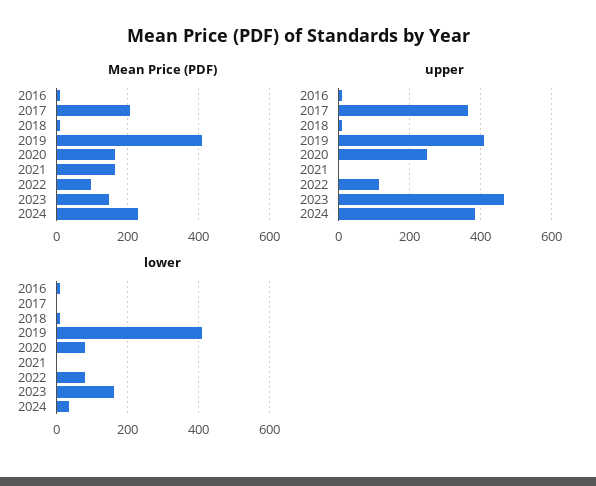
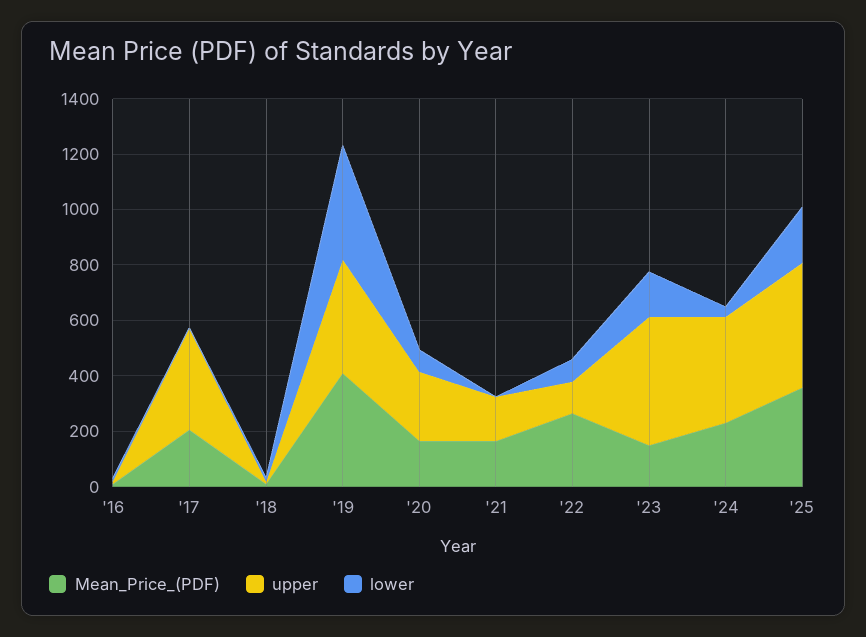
Mean Price (PDF), 2022: 100 -> 250
upper, 2021: 0 -> 150
Mean Price (PDF), '25: none -> 350
upper, '25: none -> 450
lower, '25: none -> 200

